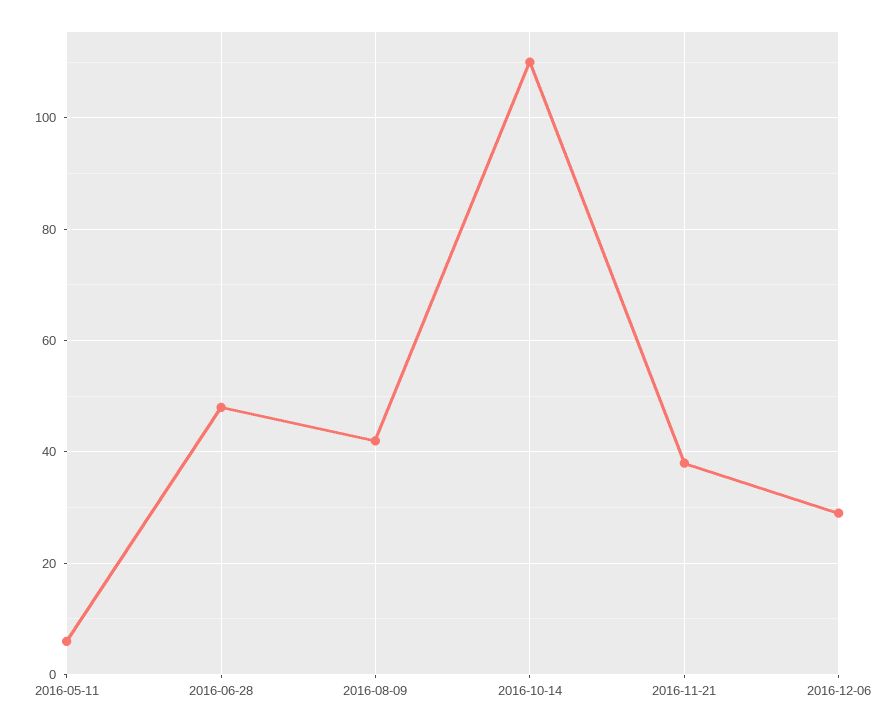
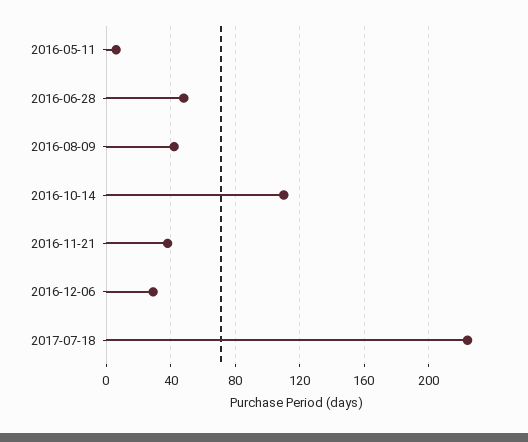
2017-07-18: none -> 225

